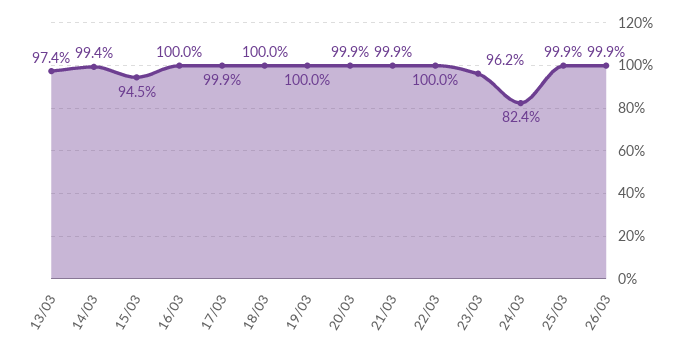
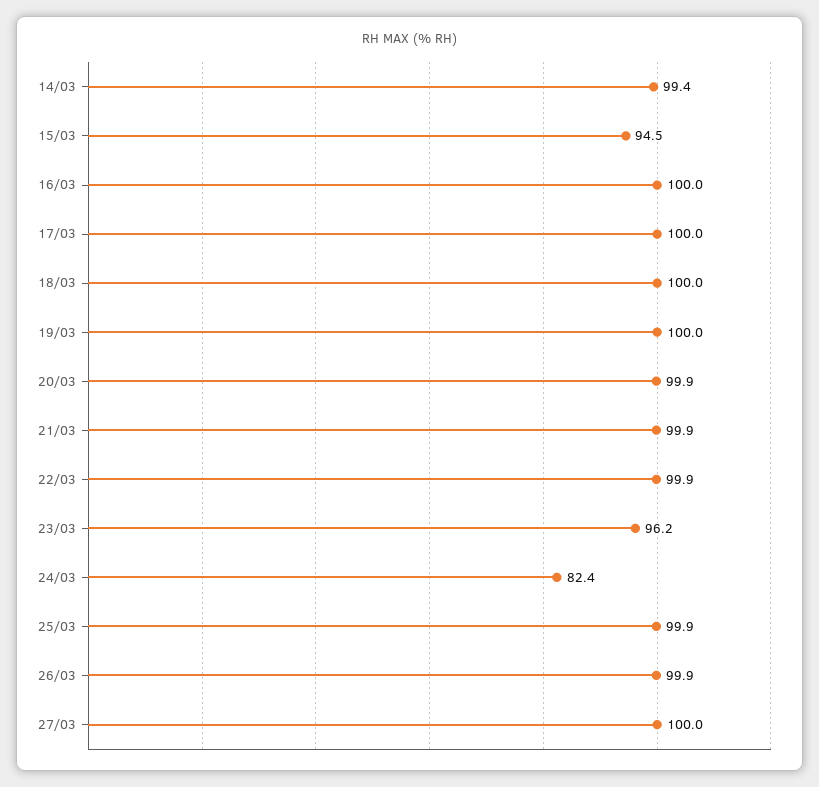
13/03: 97.4 -> none
17/03: 99.9 -> 100
22/03: 100 -> 99.9
27/03: none -> 100

